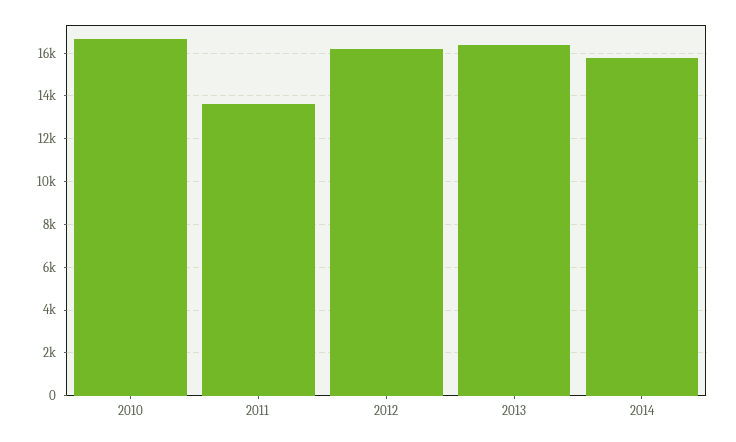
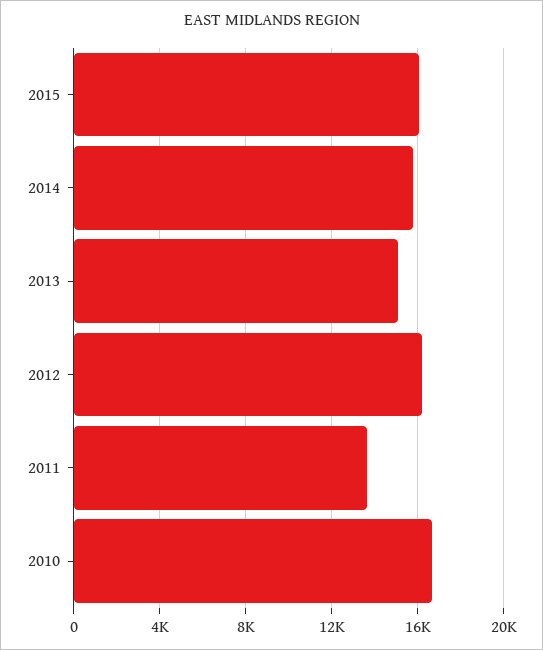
2013: 16500 -> 15000
2015: none -> 16000

